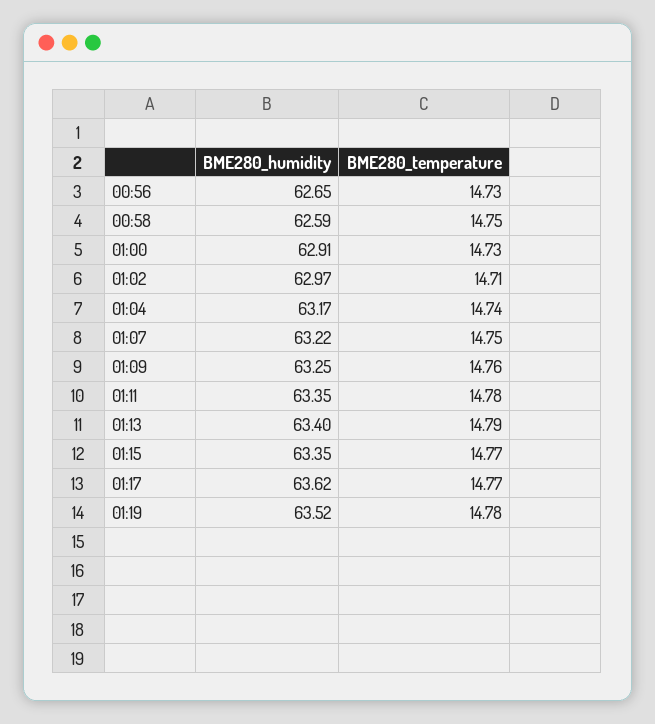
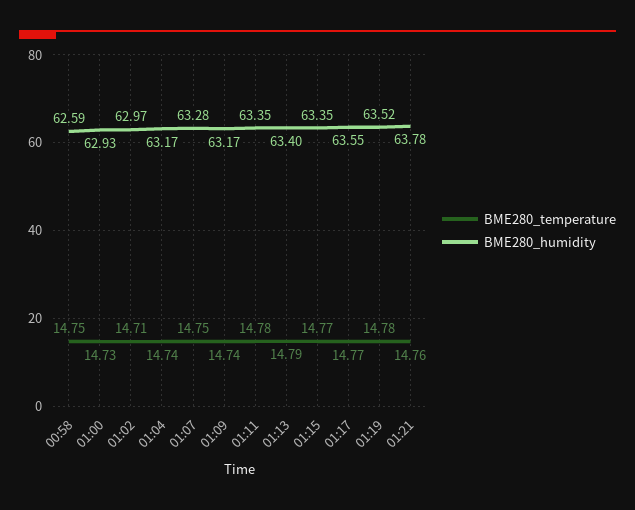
BME280_humidity, 00:56: 62.65 -> none
BME280_temperature, 00:56: 14.73 -> none
BME280_humidity, 01:00: 62.91 -> 62.93
BME280_humidity, 01:07: 63.22 -> 63.28
BME280_humidity, 01:09: 63.25 -> 63.17
BME280_temperature, 01:09: 14.76 -> 14.74
BME280_humidity, 01:17: 63.62 -> 63.55
BME280_temperature, 01:21: none -> 14.76
BME280_humidity, 01:21: none -> 63.78

